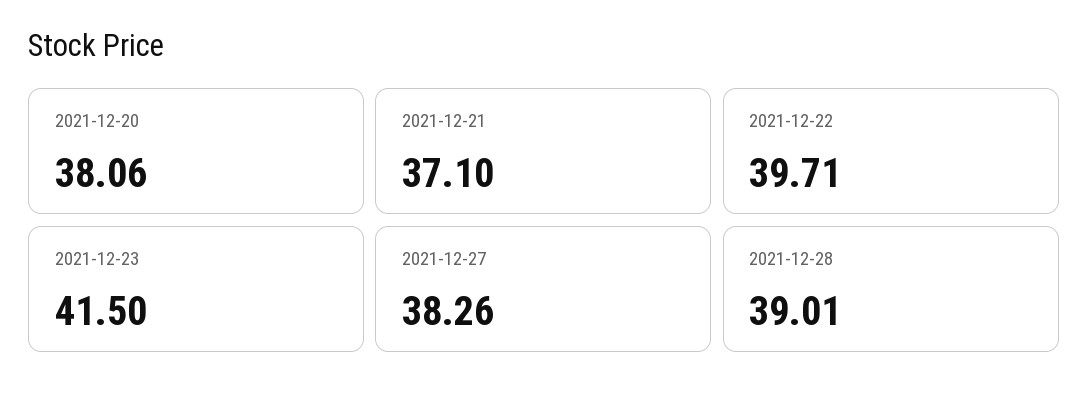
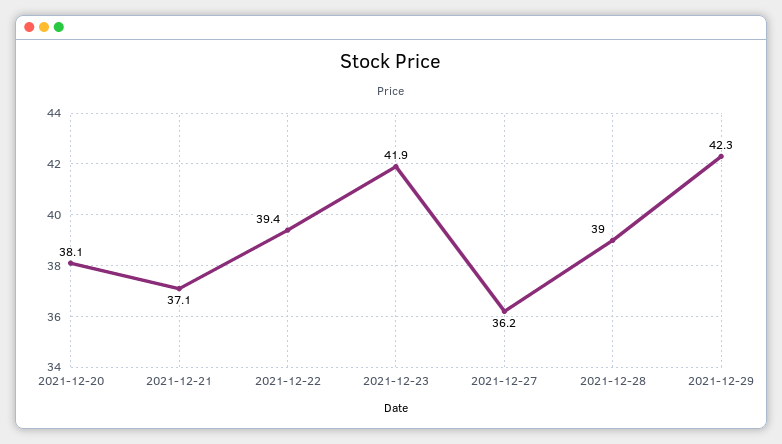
2021-12-22: 39.71 -> 39.4
2021-12-23: 41.5 -> 41.9
2021-12-27: 38.26 -> 36.2
2021-12-29: none -> 42.3

